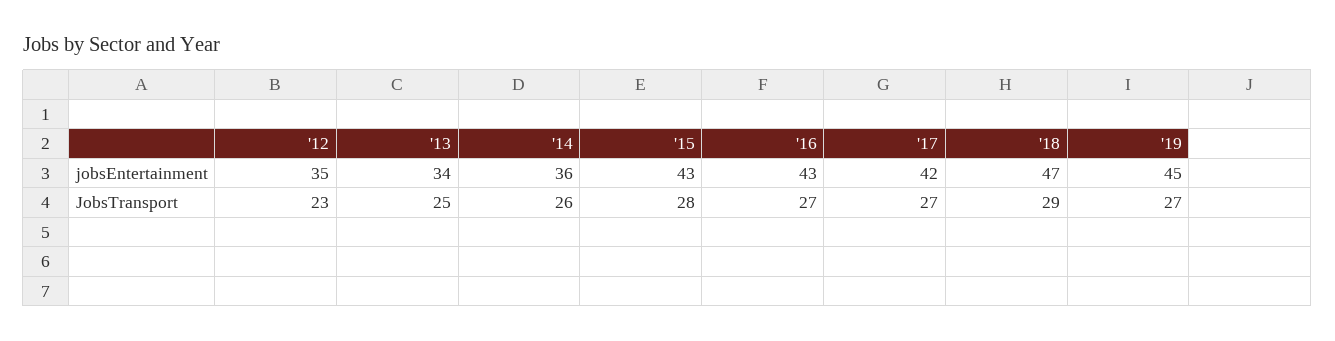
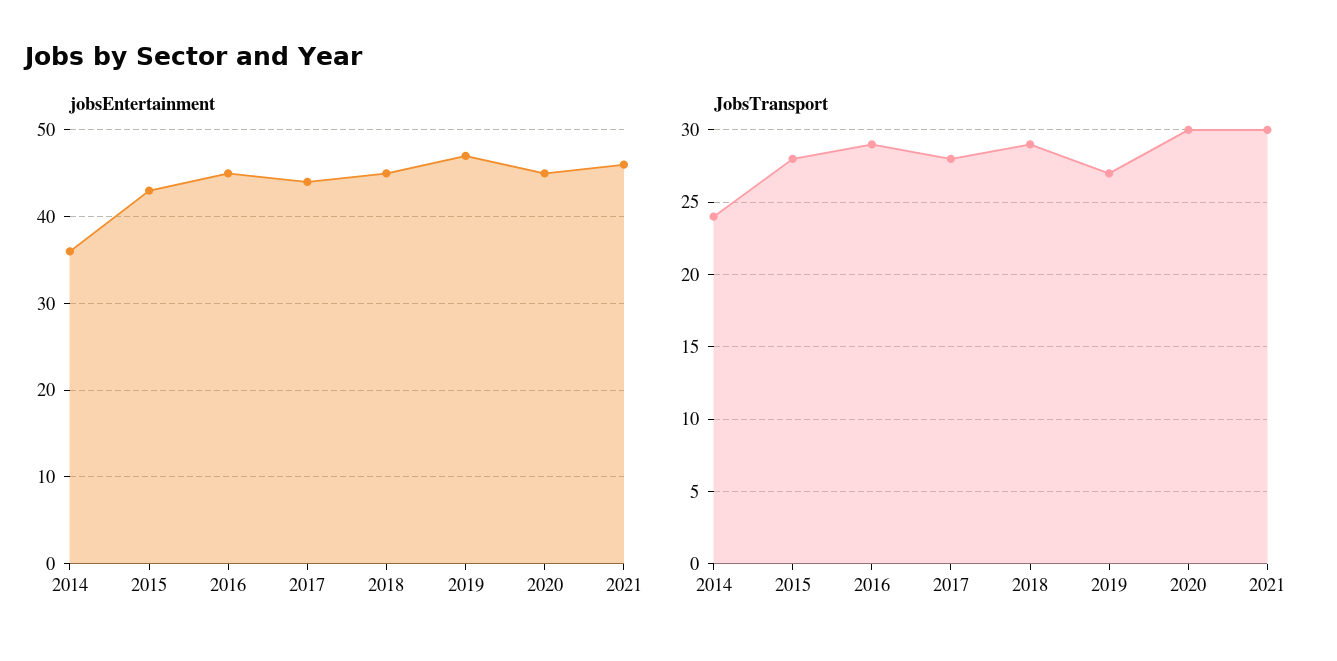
jobsEntertainment, '12: 35 -> none
jobsEntertainment, '13: 34 -> none
jobsEntertainment, '16: 43 -> 45
jobsEntertainment, '17: 42 -> 44
jobsEntertainment, '18: 47 -> 45
jobsEntertainment, '19: 45 -> 47
JobsTransport, '12: 23 -> none
JobsTransport, '13: 25 -> none
JobsTransport, '14: 26 -> 24
JobsTransport, '16: 27 -> 29
JobsTransport, '17: 27 -> 28
jobsEntertainment, 2020: none -> 45
jobsEntertainment, 2021: none -> 46
JobsTransport, 2020: none -> 30
JobsTransport, 2021: none -> 30

